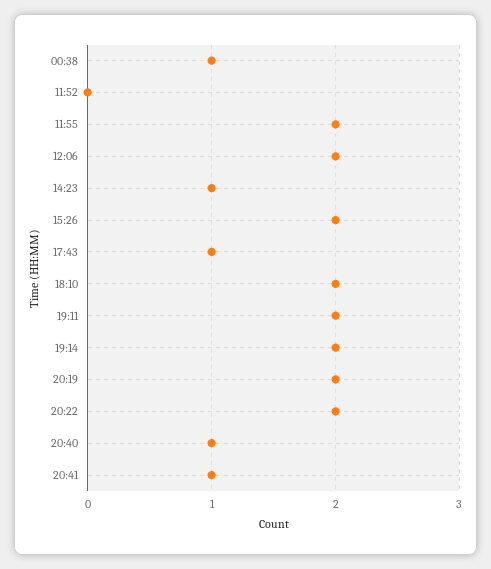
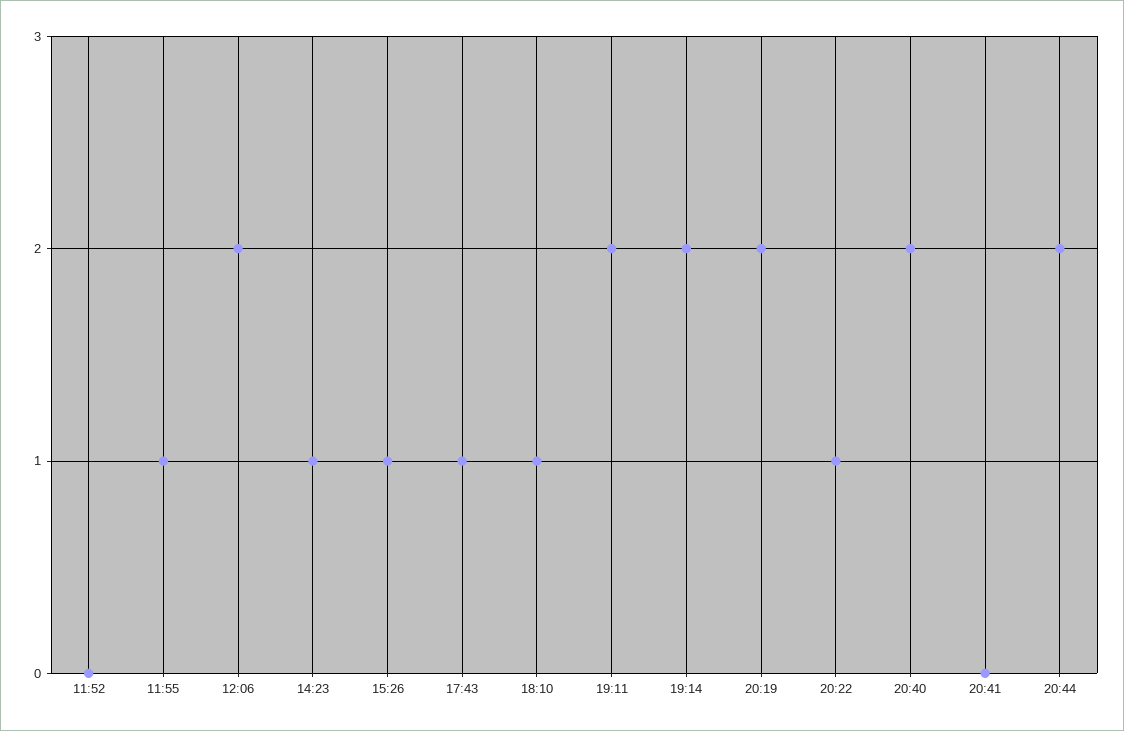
00:38: 1 -> none
11:55: 2 -> 1
15:26: 2 -> 1
18:10: 2 -> 1
20:22: 2 -> 1
20:40: 1 -> 2
20:41: 1 -> 0
20:44: none -> 2

